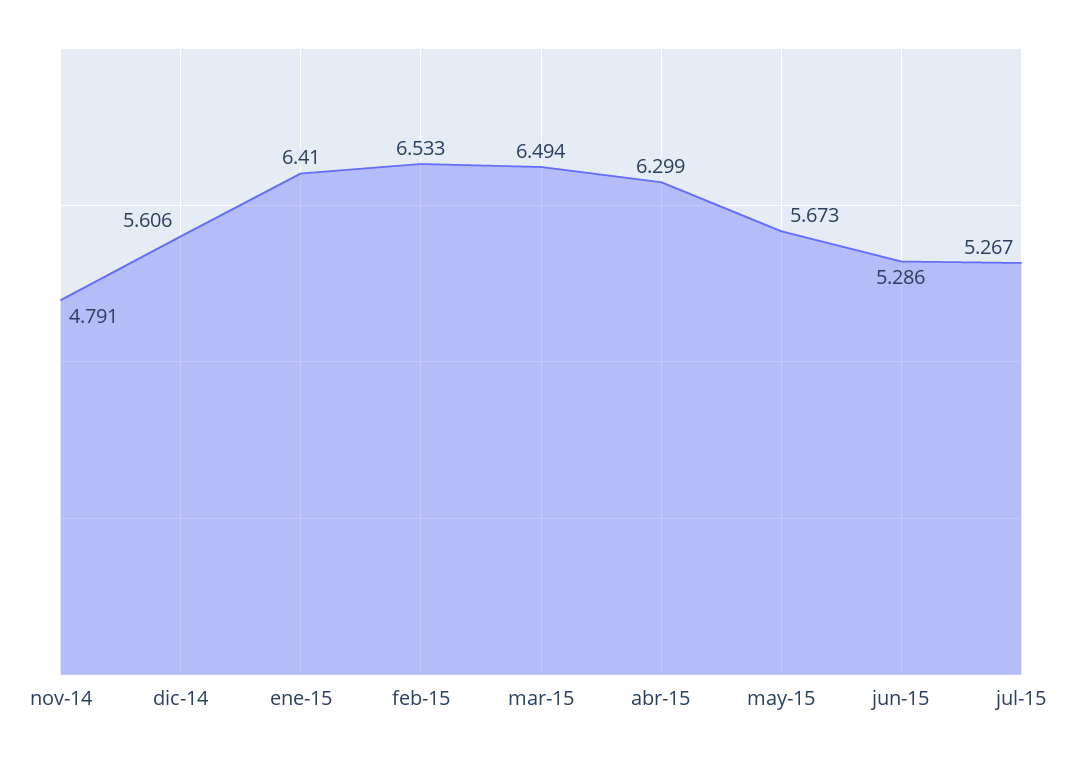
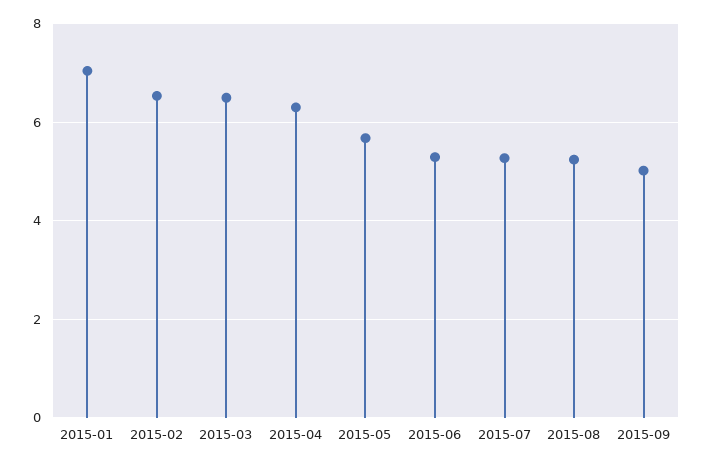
nov-14: 4.791 -> none
dic-14: 5.606 -> none
ene-15: 6.41 -> 7
2015-08: none -> 5.2
2015-09: none -> 5

